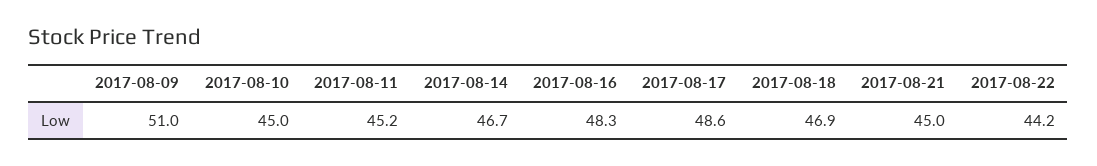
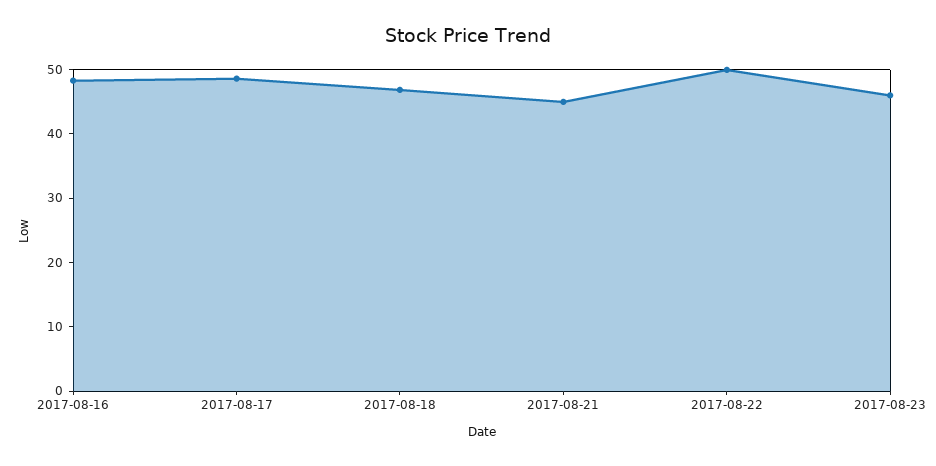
2017-08-09: 51 -> none
2017-08-10: 45 -> none
2017-08-11: 45.2 -> none
2017-08-14: 46.7 -> none
2017-08-22: 44.2 -> 50
2017-08-23: none -> 46

